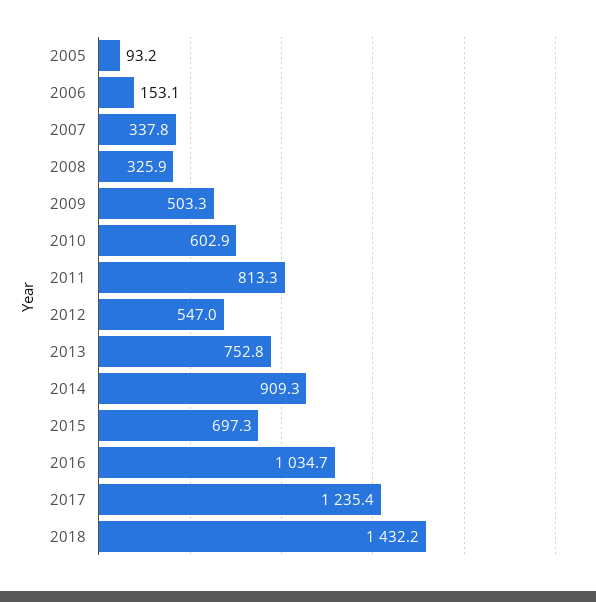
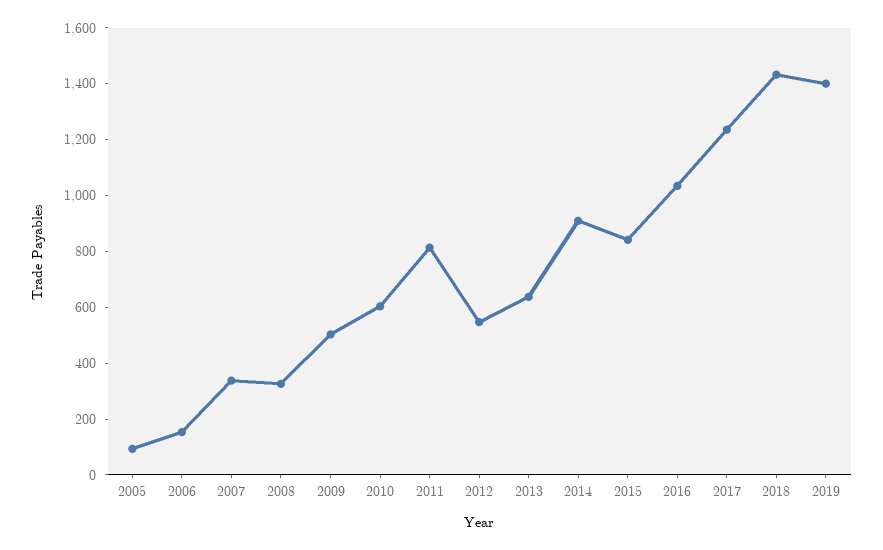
2013: 752.8 -> 650
2015: 697.3 -> 850
2019: none -> 1400

